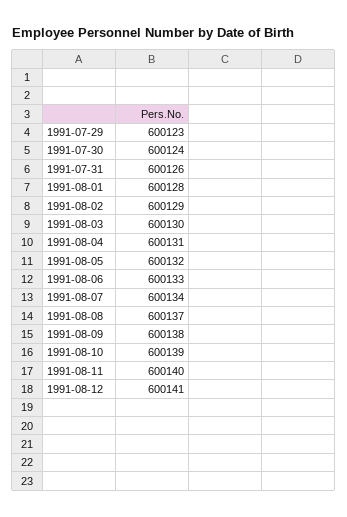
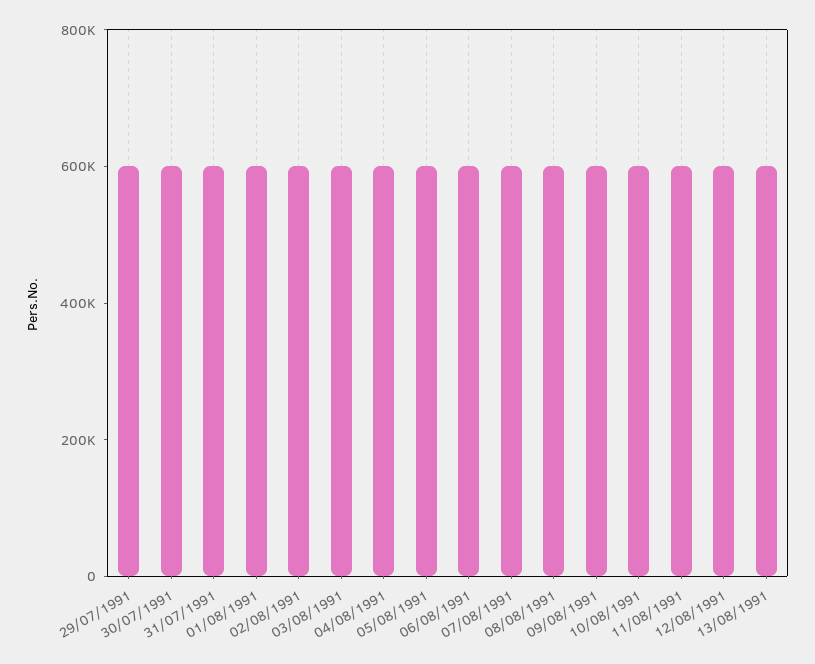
13/08/1991: none -> 600000

